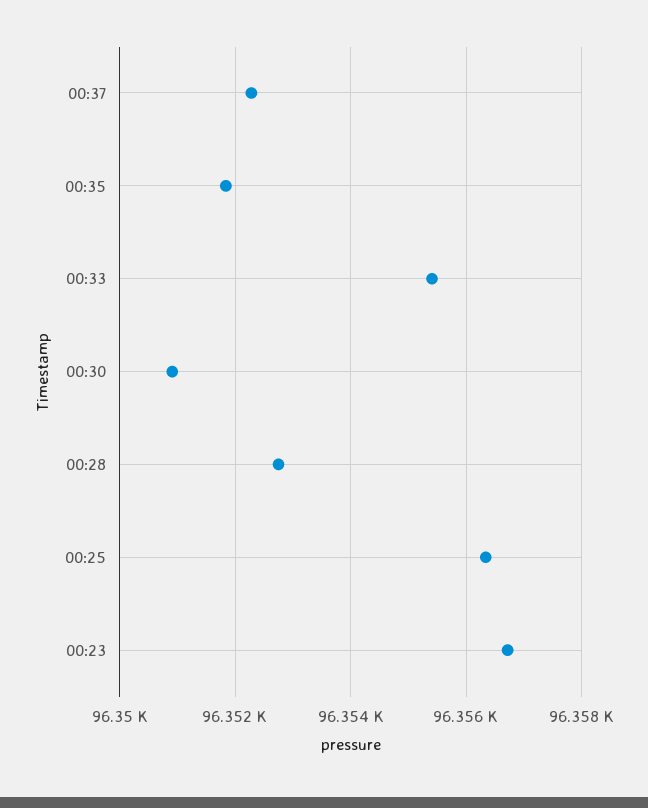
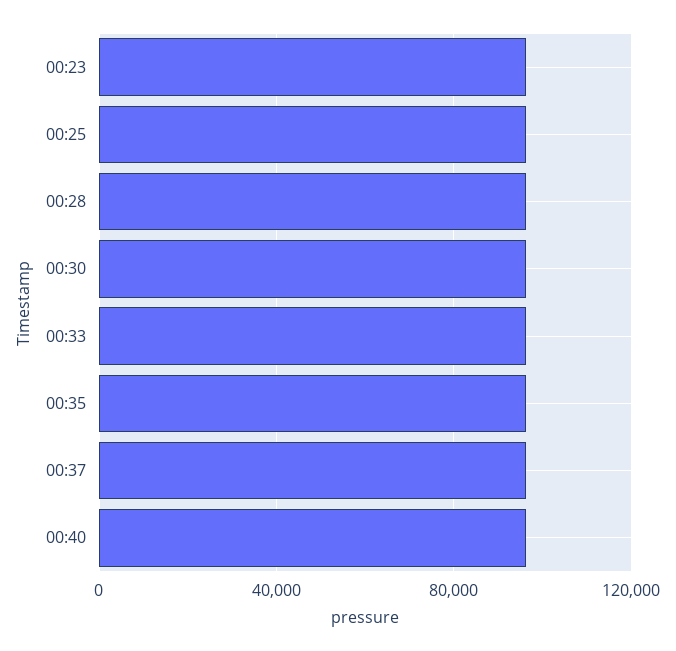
00:40: none -> 95000

